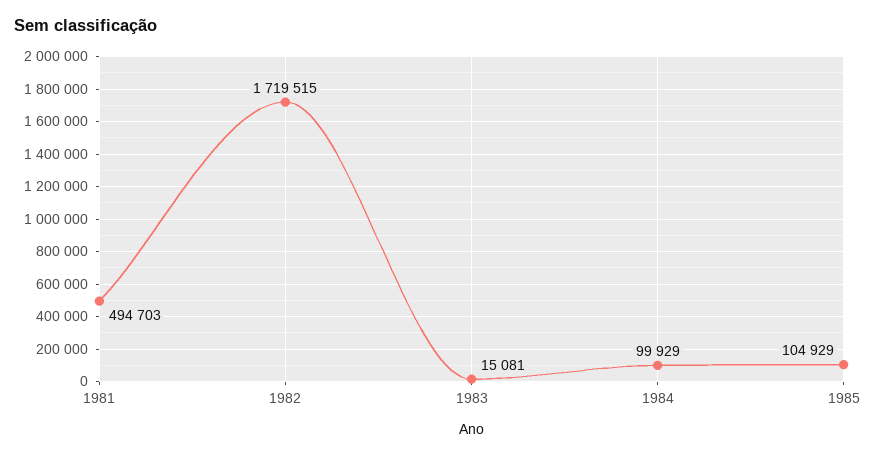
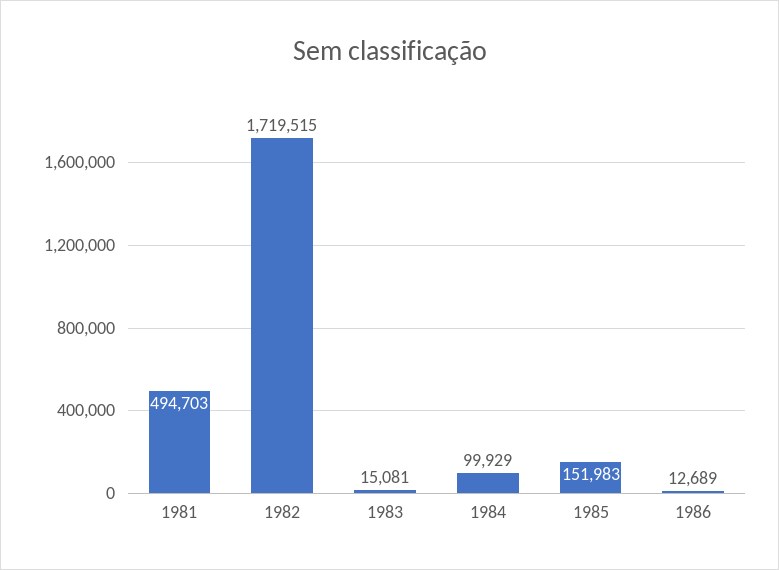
1985: 104929 -> 151983
1986: none -> 12689

